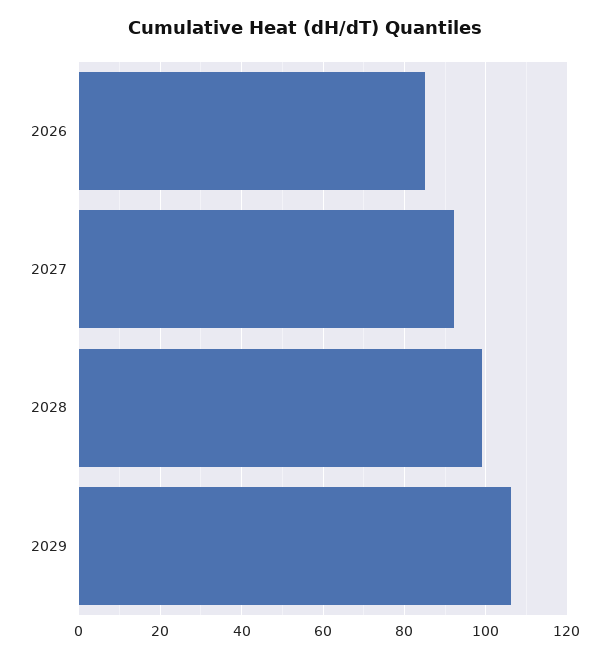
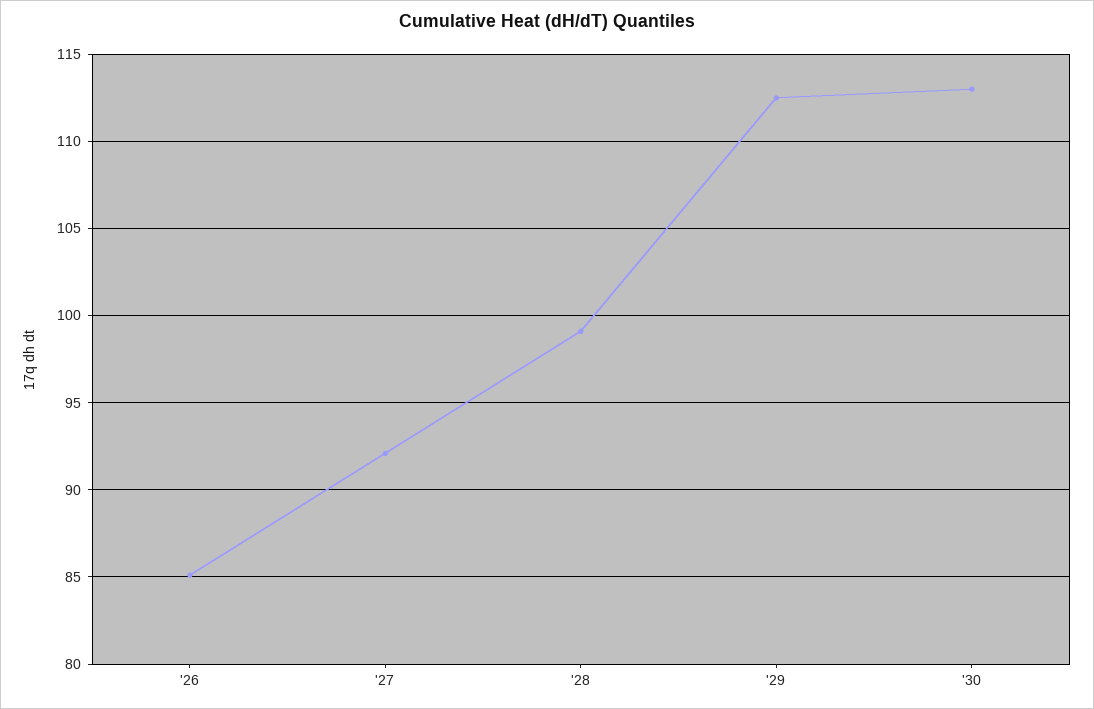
2029: 106 -> 112.5
'30: none -> 113

